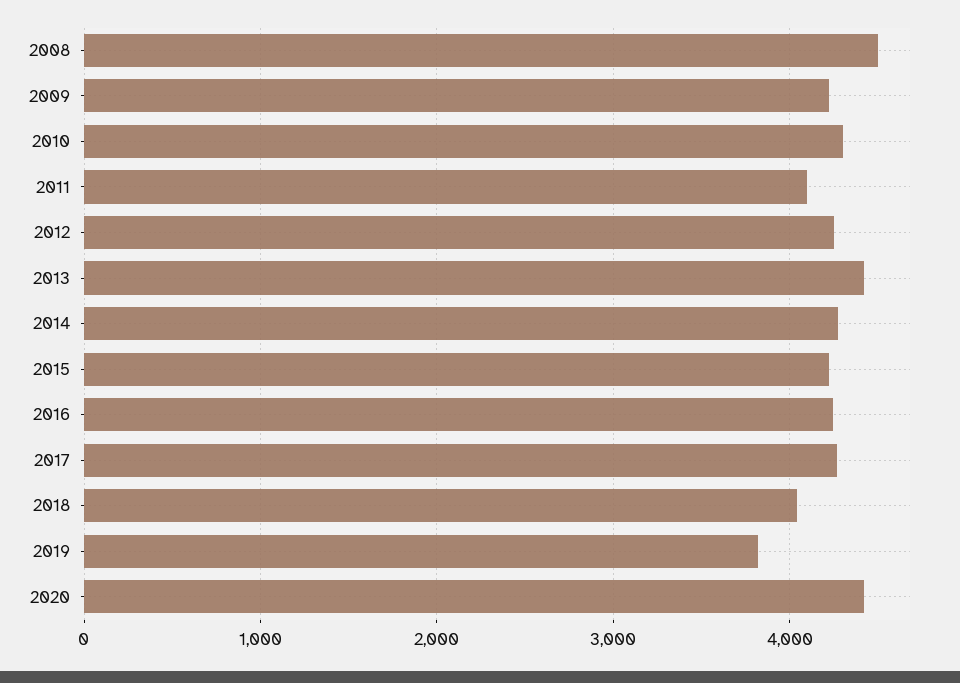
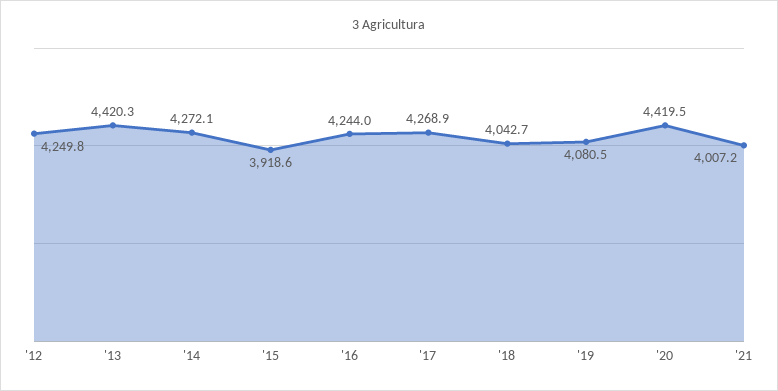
2008: 4500 -> none
2009: 4200 -> none
2010: 4300 -> none
2011: 4100 -> none
2015: 4200 -> 3918.6
2019: 3800 -> 4080.5
'21: none -> 4007.2

